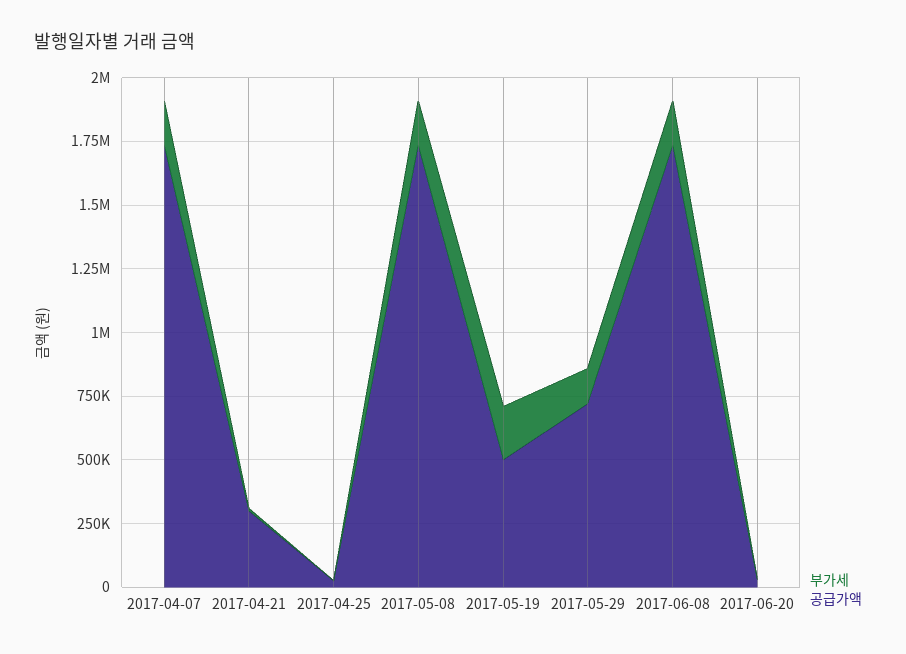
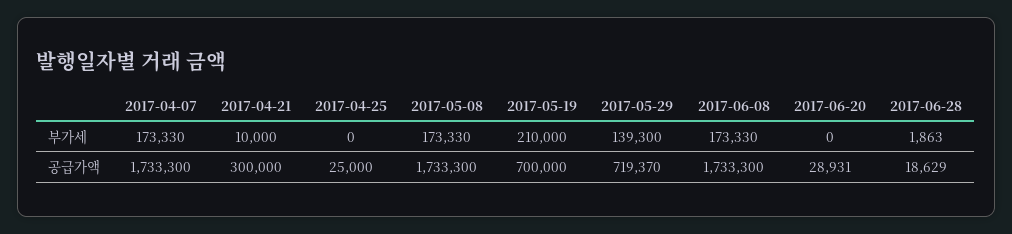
공급가액, 2017-05-19: 500000 -> 700000
부가세, 2017-06-28: none -> 1863
공급가액, 2017-06-28: none -> 18629

